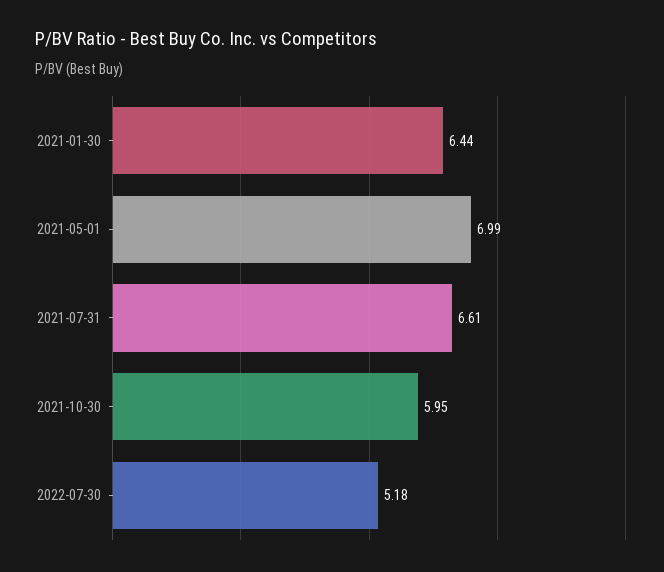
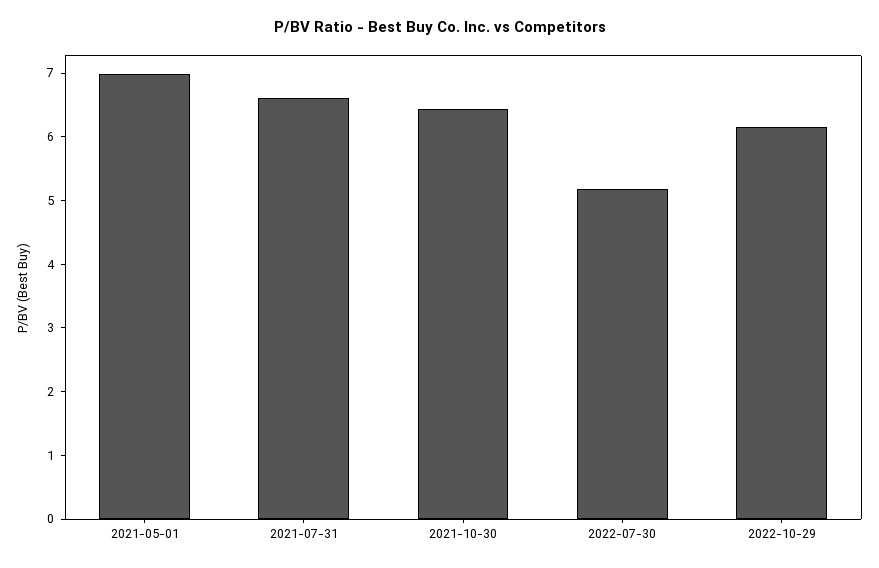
2021-01-30: 6.44 -> none
2021-10-30: 5.95 -> 6.4
2022-10-29: none -> 6.2

